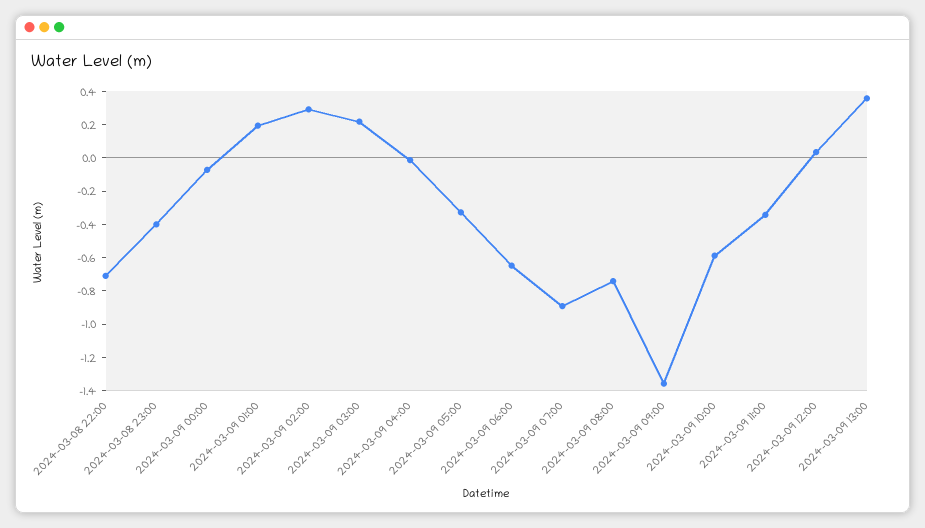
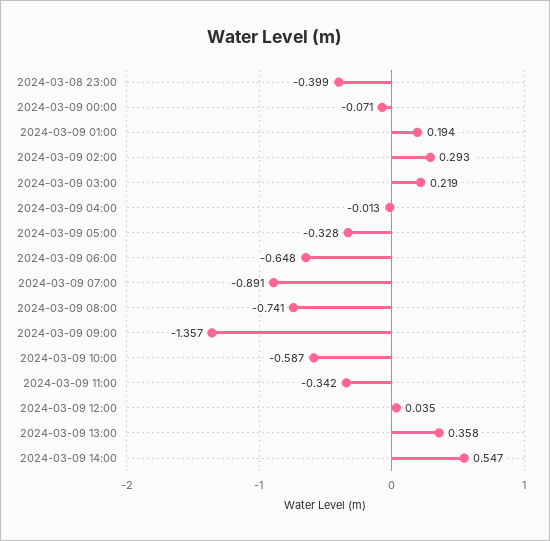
2024-03-08 22:00: -0.7 -> none
2024-03-09 14:00: none -> 0.547

